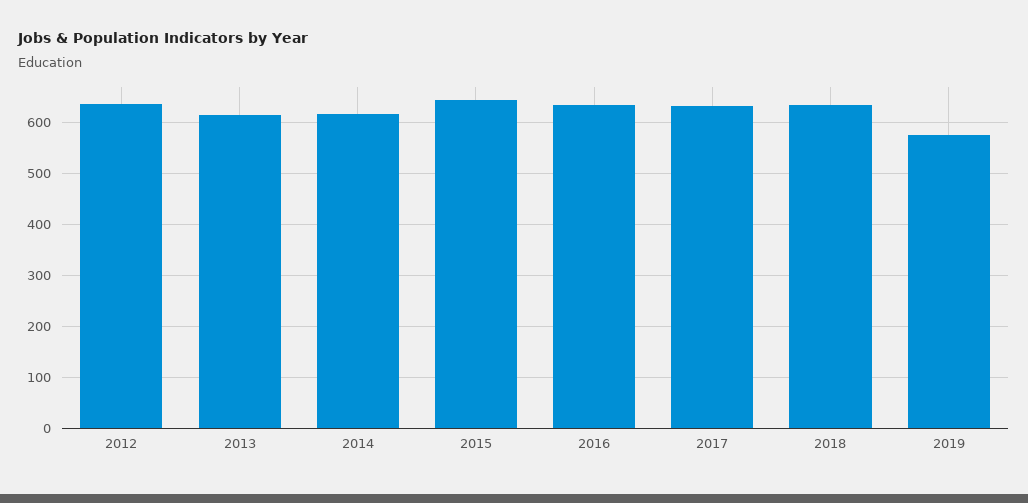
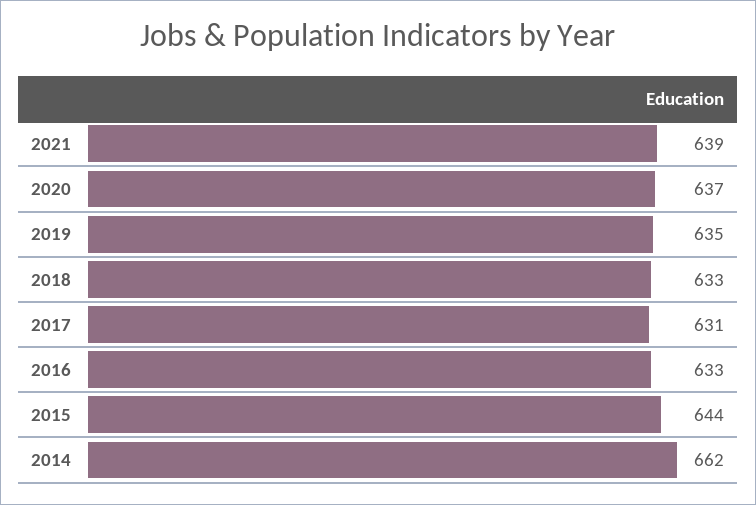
2012: 640 -> none
2013: 620 -> none
2014: 620 -> 662
2019: 580 -> 635
2021: none -> 639
2020: none -> 637

